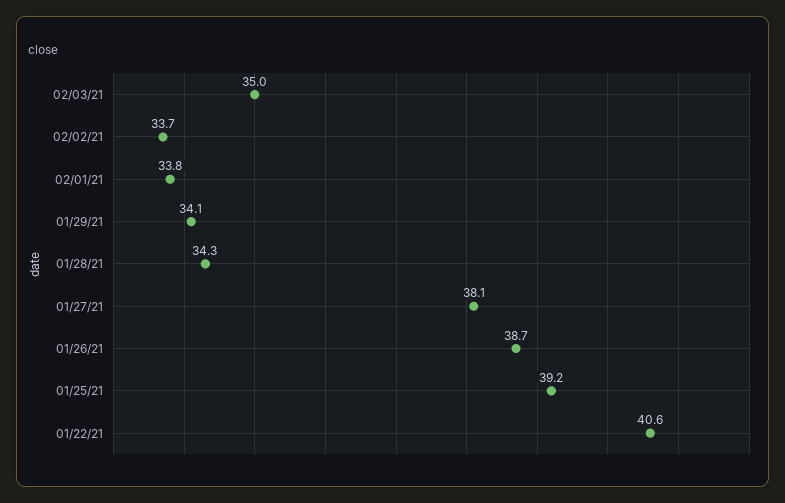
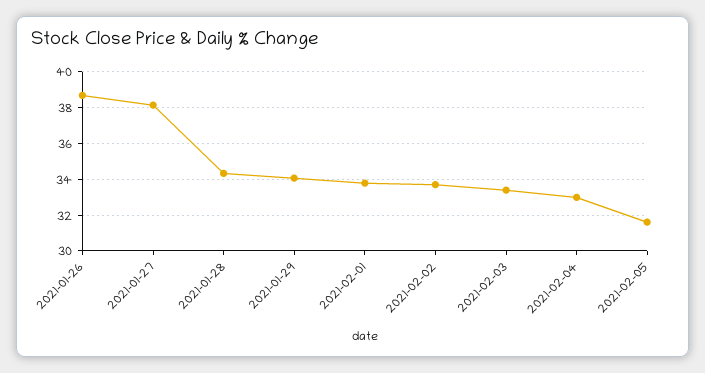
02/03/21: 35 -> 33.5
01/25/21: 39.2 -> none
01/22/21: 40.6 -> none
2021-02-04: none -> 33
2021-02-05: none -> 31.5

